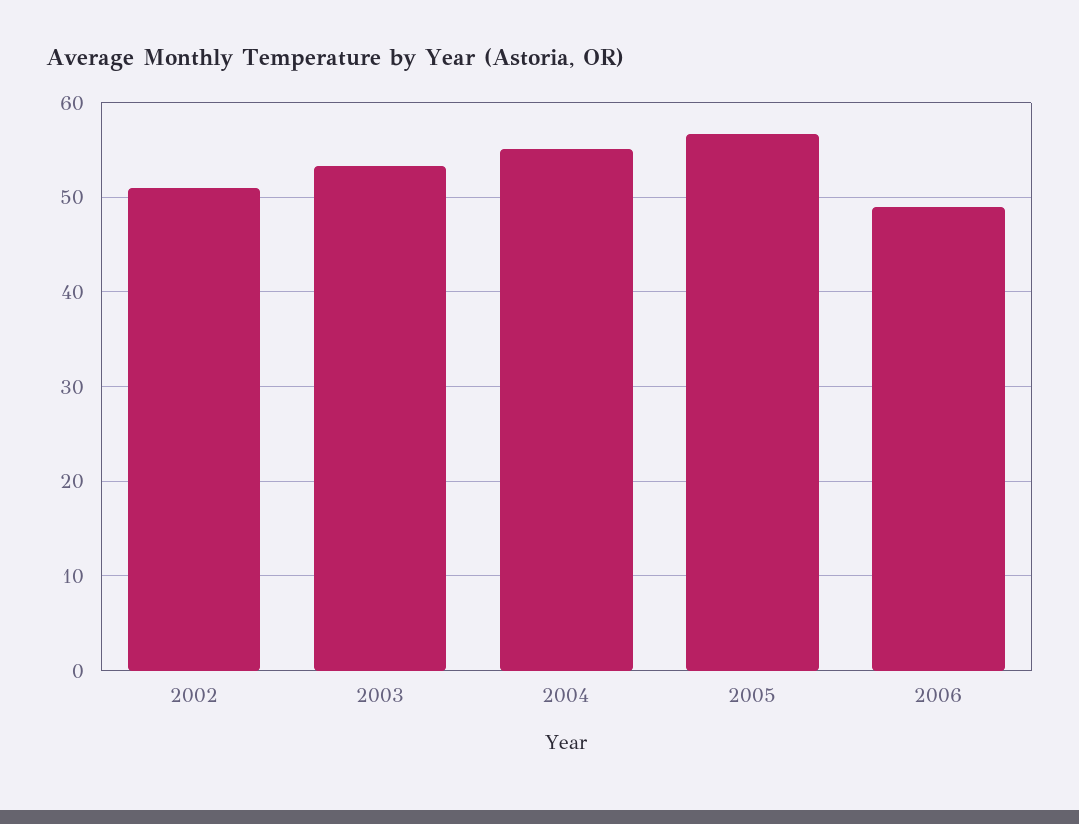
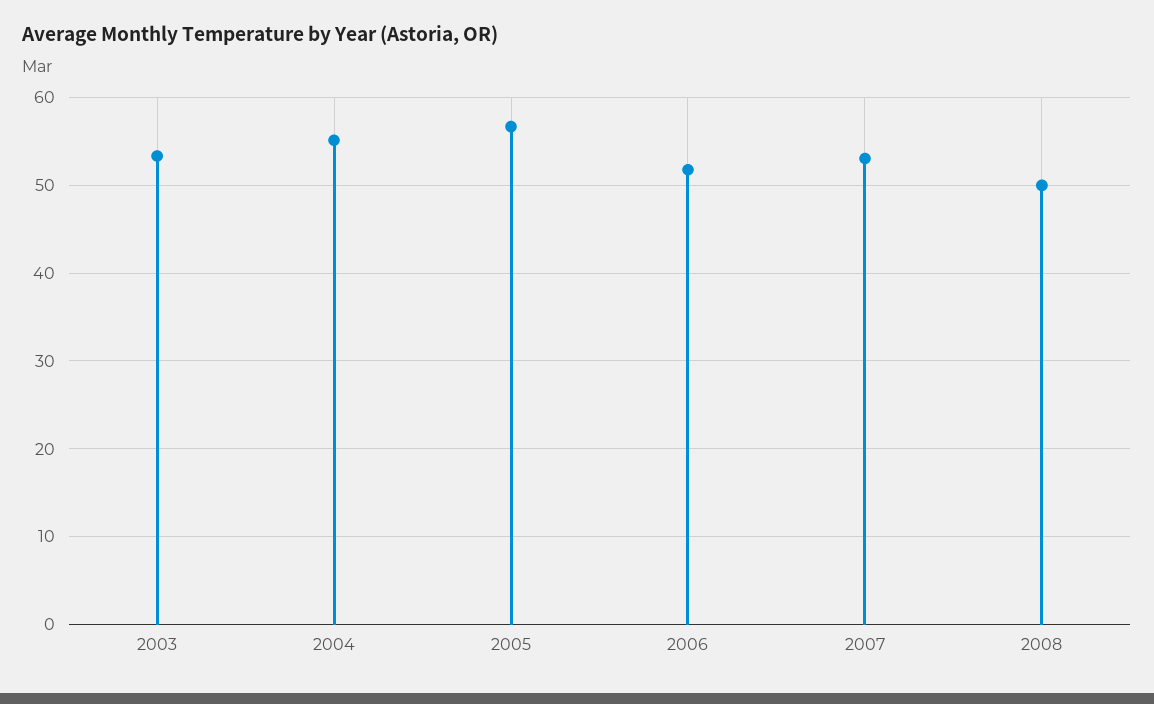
2002: 51 -> none
2006: 49 -> 52
2007: none -> 53
2008: none -> 50

